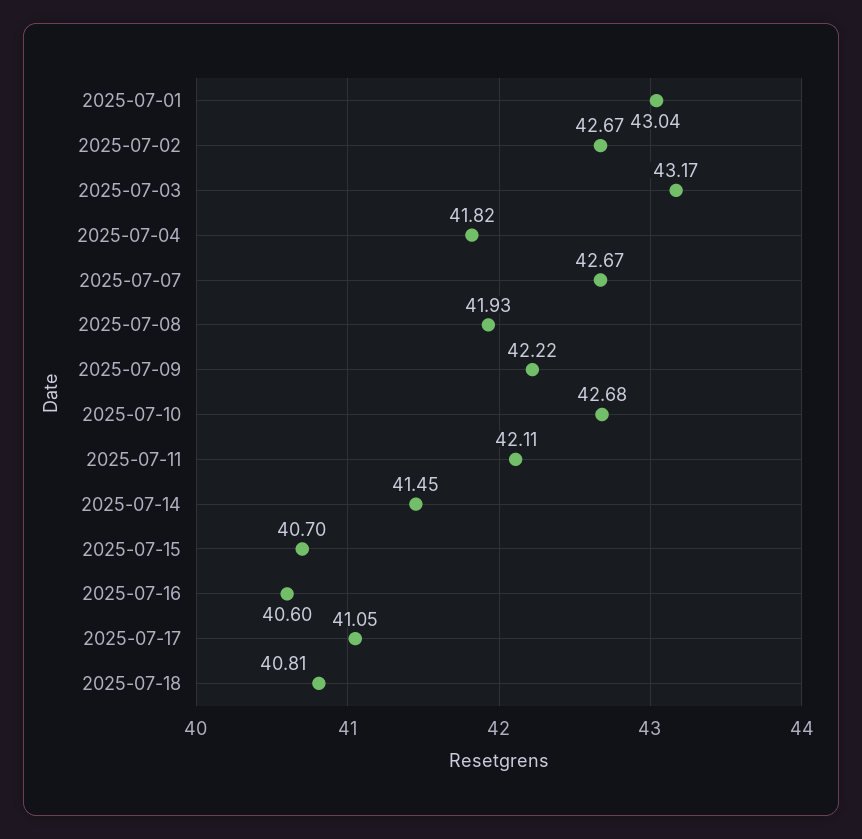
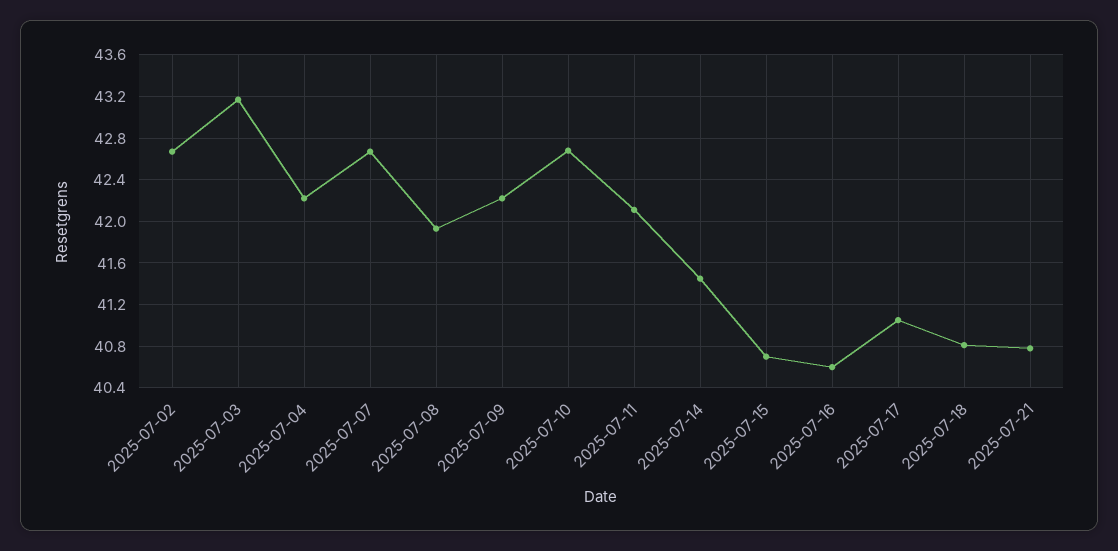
2025-07-01: 43.04 -> none
2025-07-04: 41.82 -> 42.2
2025-07-21: none -> 40.8

